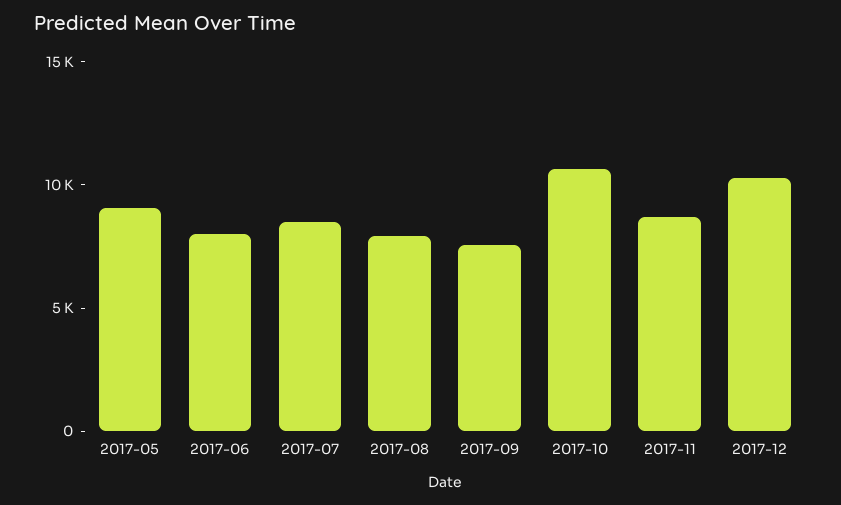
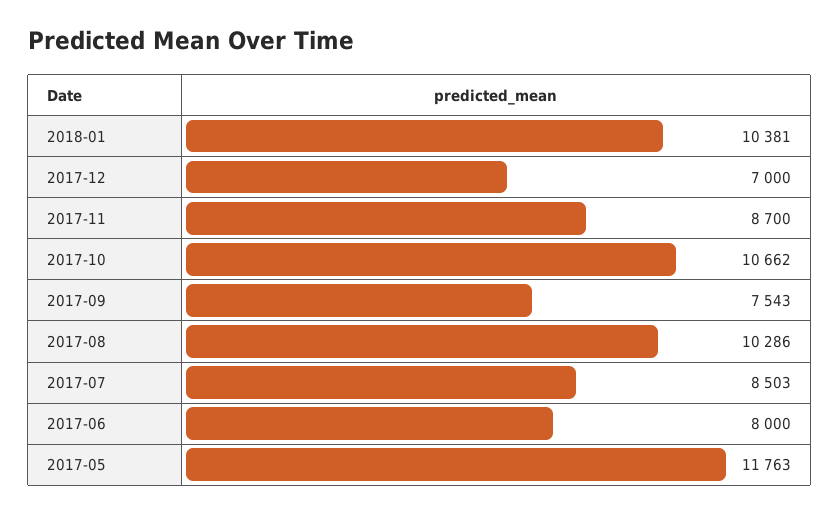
2017-05: 9000 -> 11763
2017-08: 8000 -> 10286
2017-12: 10000 -> 7000
2018-01: none -> 10381

